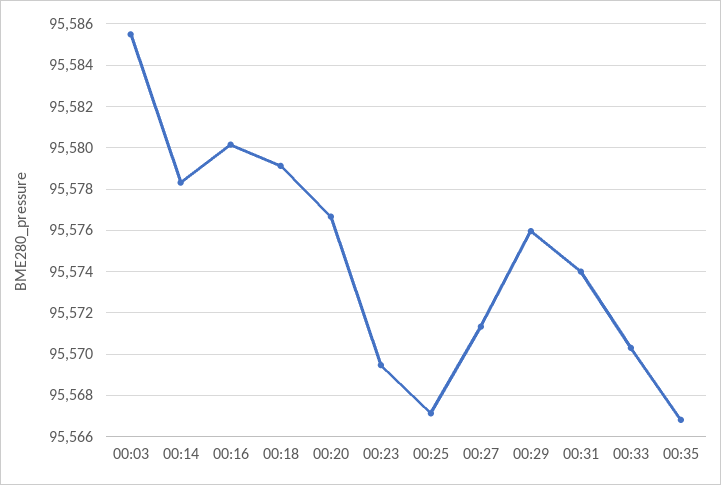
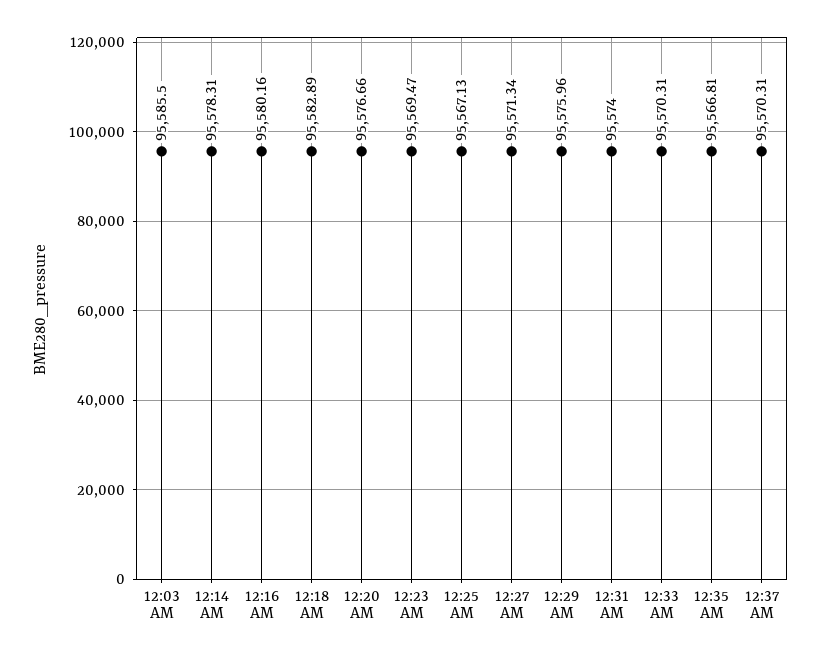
00:18: 95579 -> 95582.89
12:37 AM: none -> 95570.31

